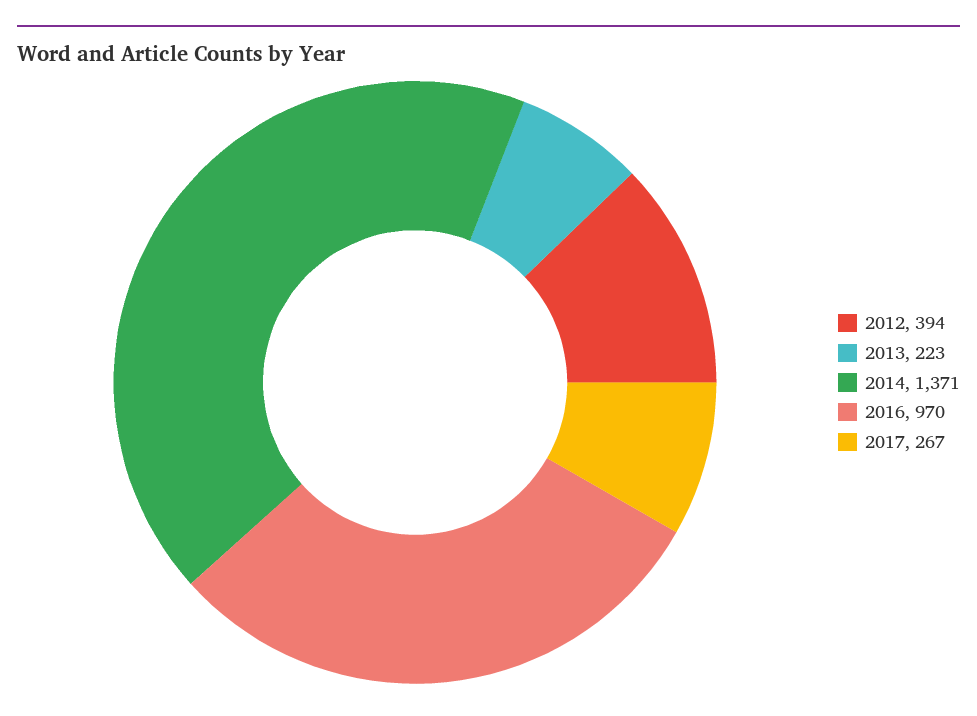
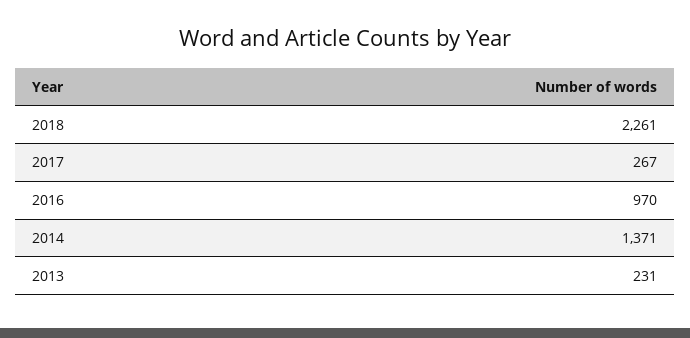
2012: 394 -> none
2013: 223 -> 231
2018: none -> 2261

